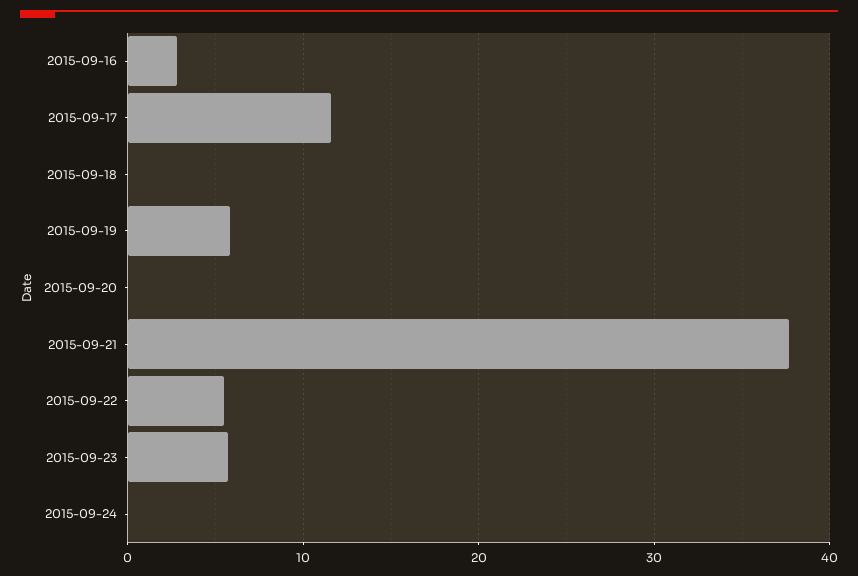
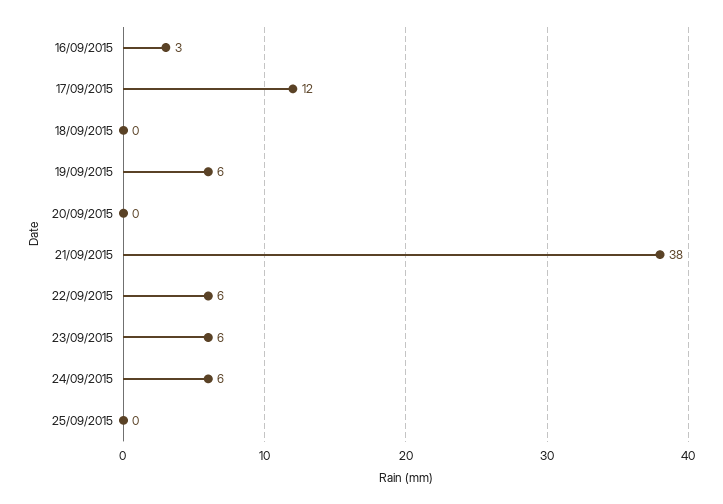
2015-09-24: 0 -> 6
25/09/2015: none -> 0

